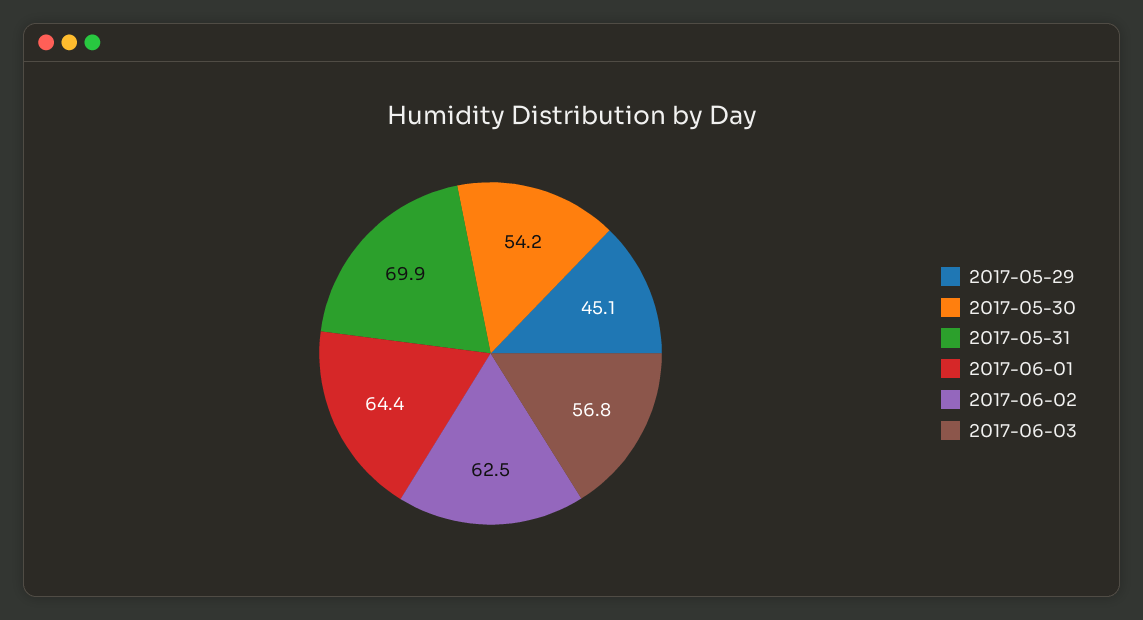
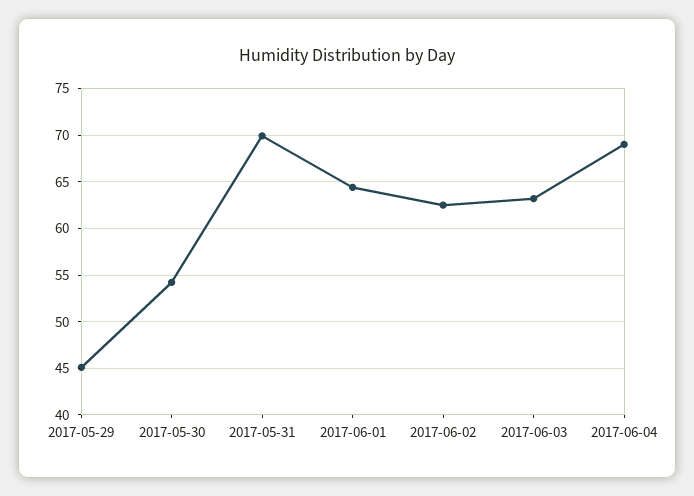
2017-06-03: 56.8 -> 63
2017-06-04: none -> 69

